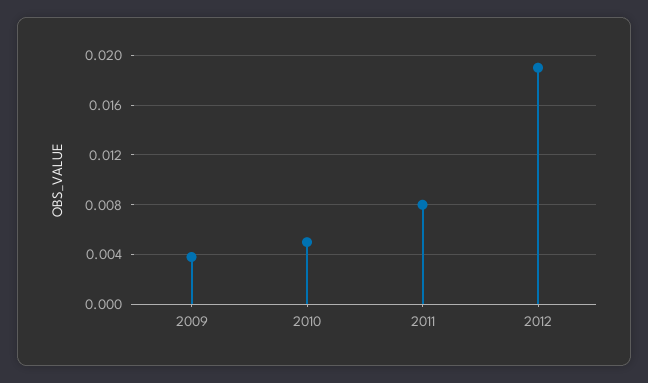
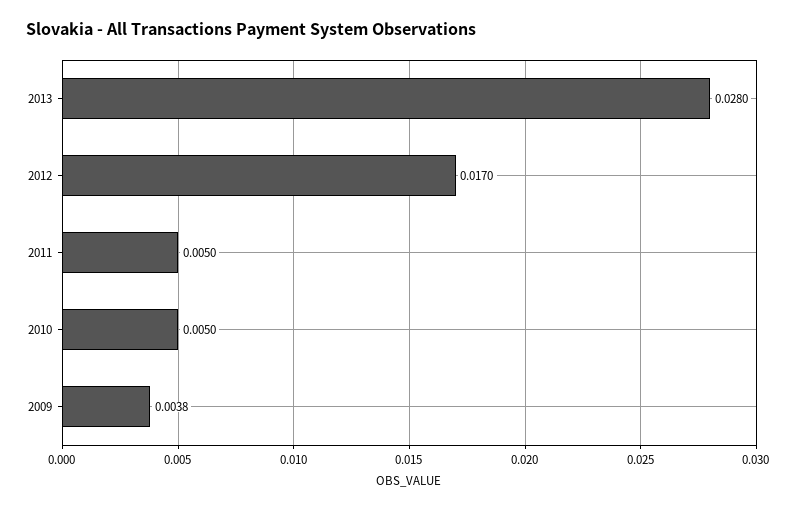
2011: 0.008 -> 0.005
2012: 0.019 -> 0.017
2013: none -> 0.028

